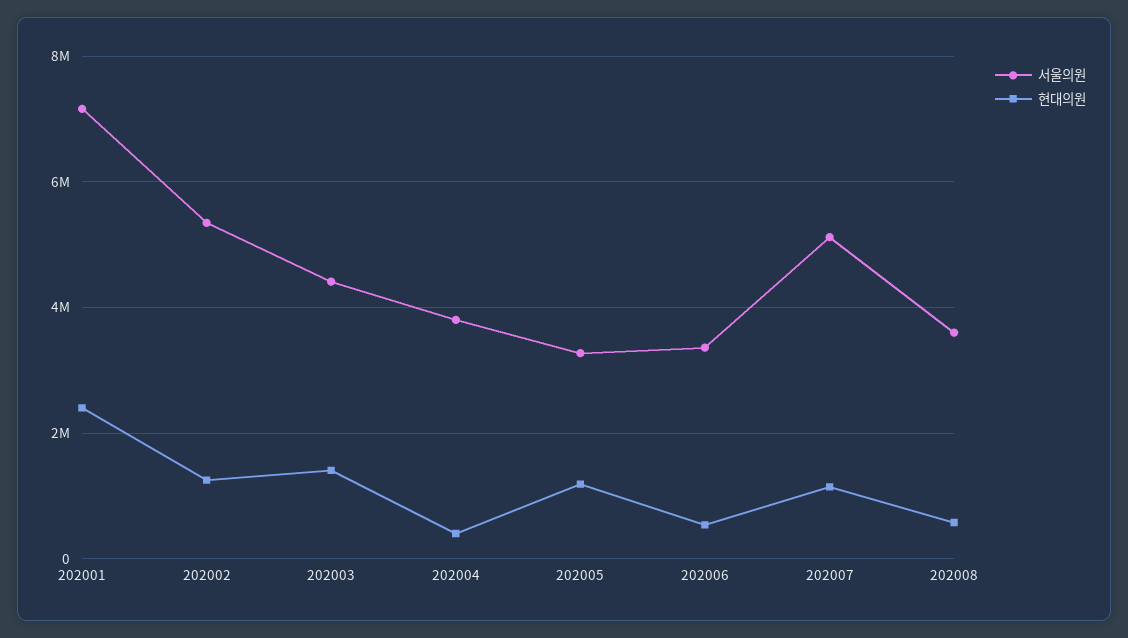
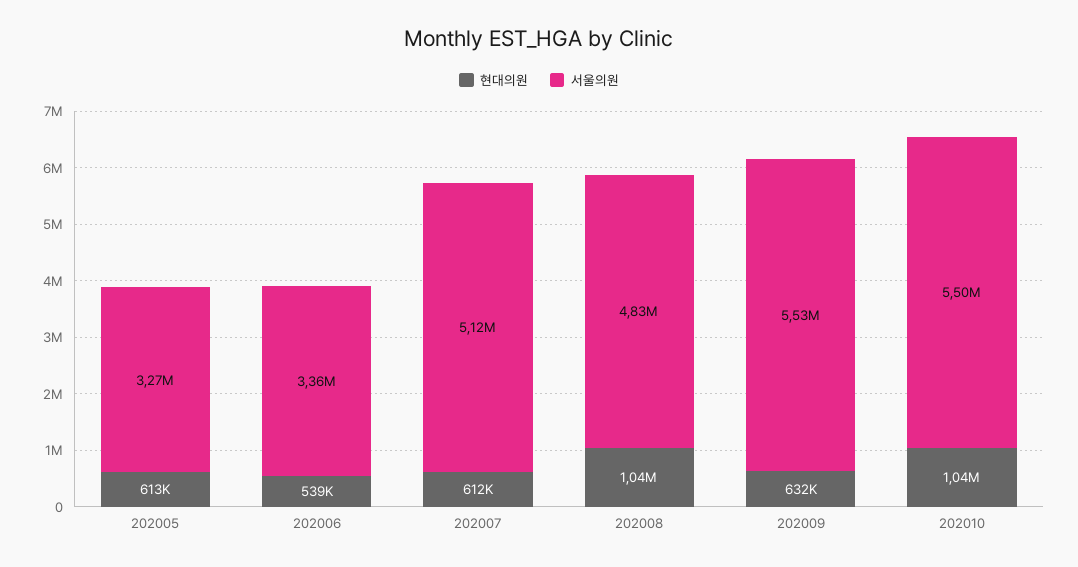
서울의원, 202001: 7200000 -> none
현대의원, 202001: 2400000 -> none
서울의원, 202002: 5400000 -> none
현대의원, 202002: 1200000 -> none
서울의원, 202003: 4400000 -> none
현대의원, 202003: 1400000 -> none
서울의원, 202004: 3800000 -> none
현대의원, 202004: 400000 -> none
현대의원, 202005: 1200000 -> 613000
현대의원, 202007: 1200000 -> 612000
서울의원, 202008: 3600000 -> 4830000
현대의원, 202008: 600000 -> 1040000
현대의원, 202009: none -> 632000
서울의원, 202009: none -> 5530000
현대의원, 202010: none -> 1040000
서울의원, 202010: none -> 5500000

